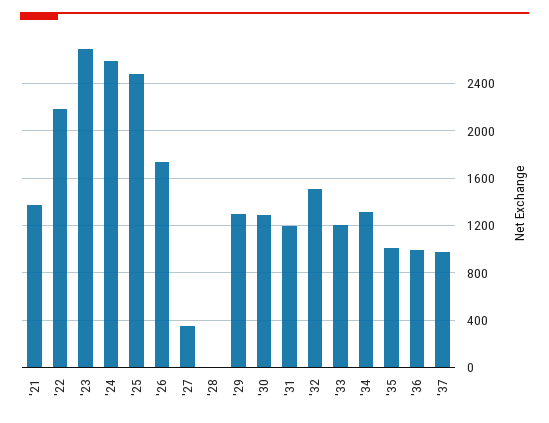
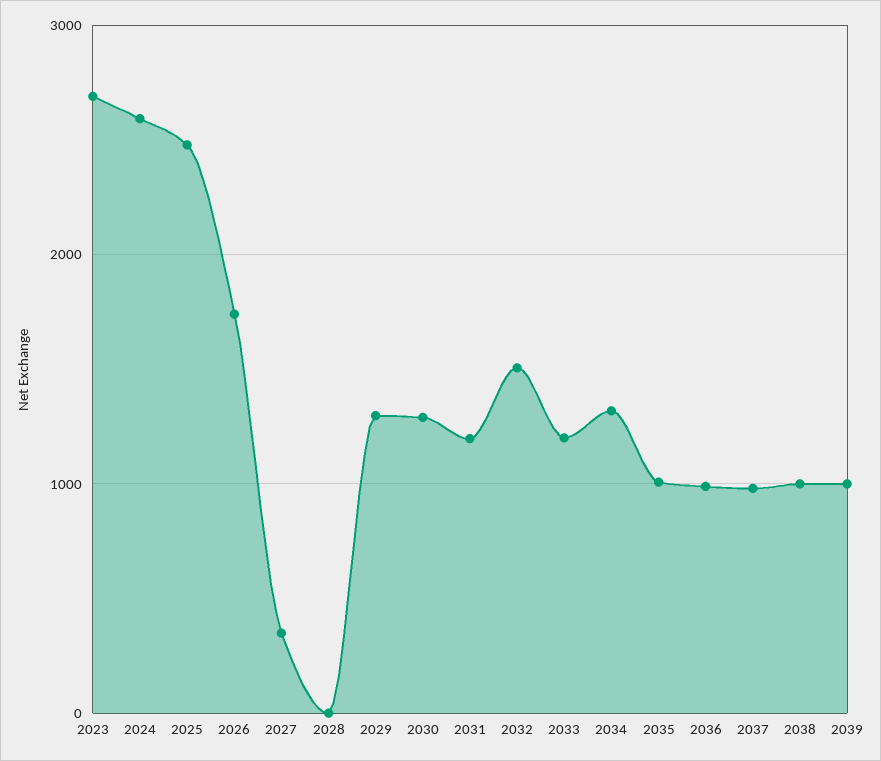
'21: 1400 -> none
'22: 2200 -> none
2038: none -> 1000
2039: none -> 1000

